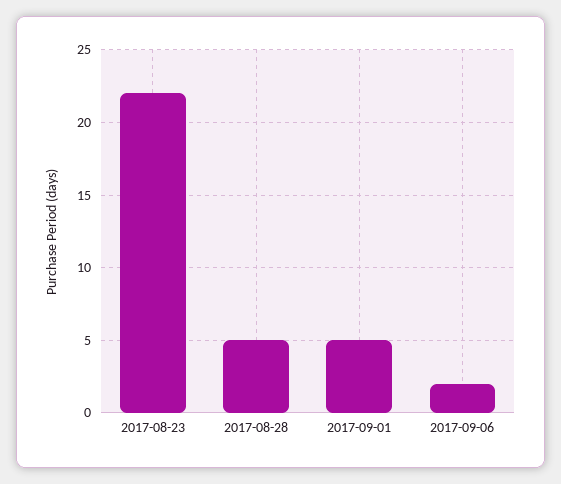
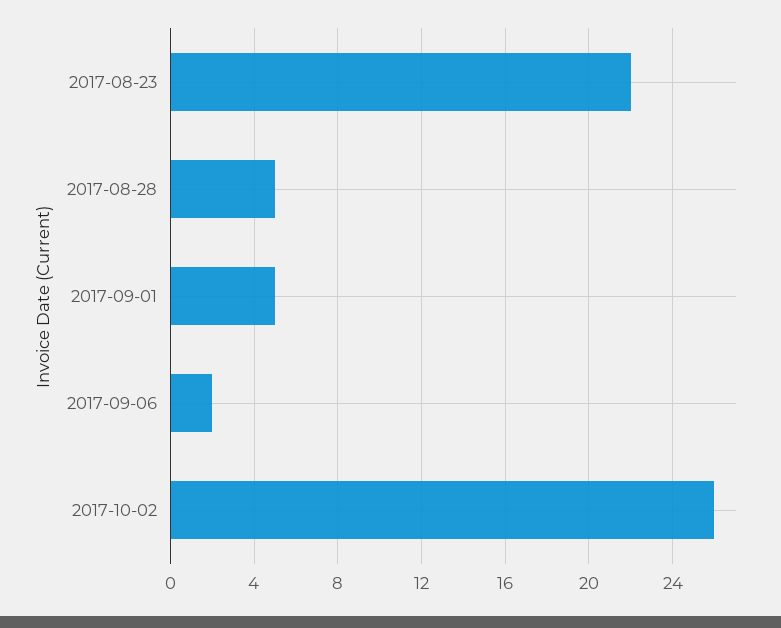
2017-10-02: none -> 26

